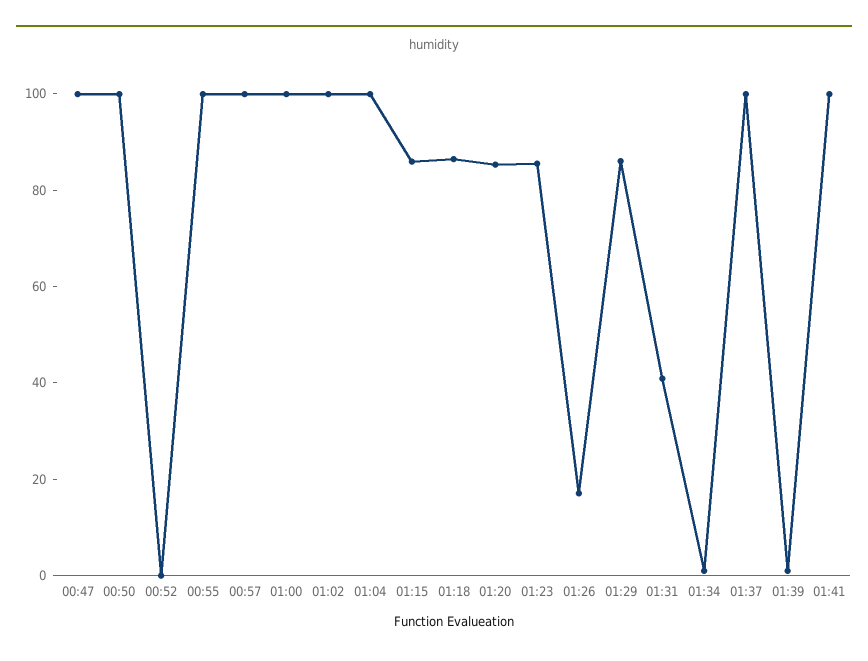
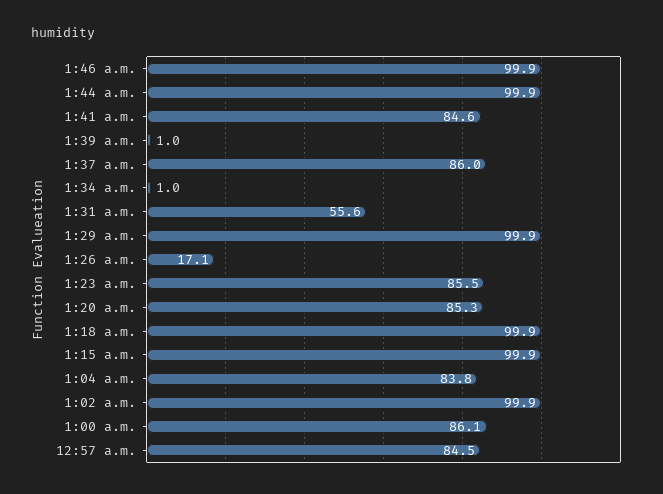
00:47: 100 -> none
00:50: 100 -> none
00:52: 0 -> none
00:55: 100 -> none
00:57: 100 -> 84.5
01:00: 100 -> 86.1
01:04: 100 -> 83.8
01:15: 85 -> 99.9
01:18: 85 -> 99.9
01:29: 85 -> 99.9
01:31: 40 -> 55.6
01:37: 100 -> 86
01:41: 100 -> 84.6
1:46 a.m.: none -> 99.9
1:44 a.m.: none -> 99.9

